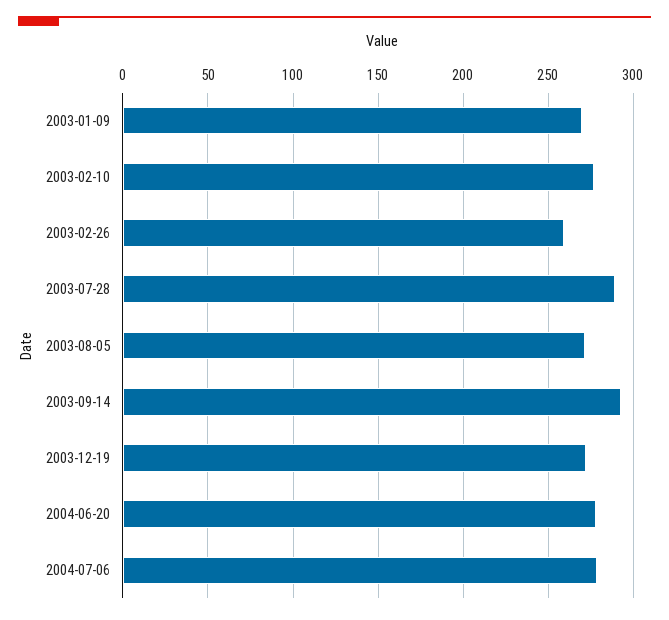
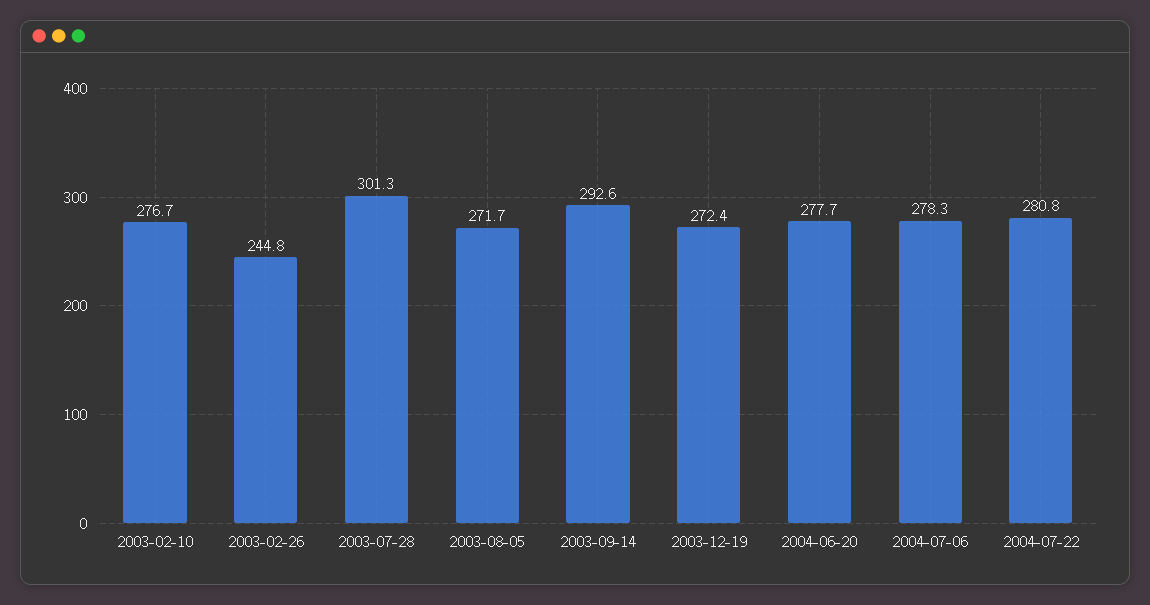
2003-01-09: 270 -> none
2003-02-26: 260 -> 244.8
2003-07-28: 290 -> 301.3
2004-07-22: none -> 280.8

